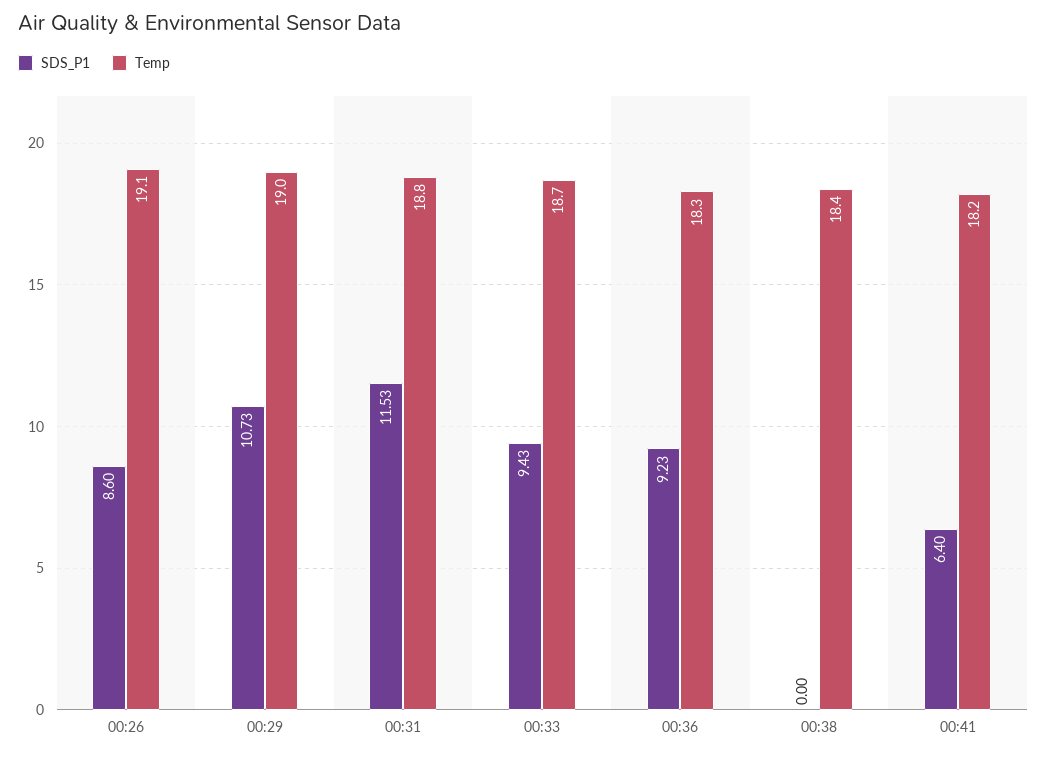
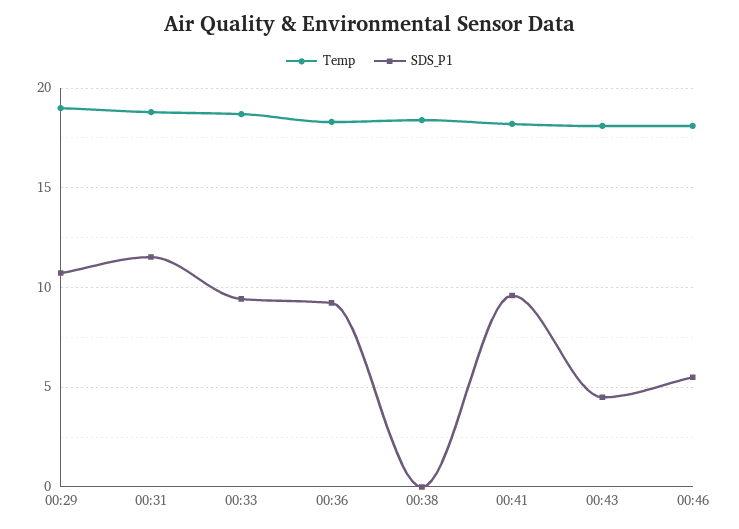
SDS_P1, 00:26: 8.6 -> none
Temp, 00:26: 19.1 -> none
SDS_P1, 00:41: 6.4 -> 9.5
Temp, 00:43: none -> 18
SDS_P1, 00:43: none -> 4.5
Temp, 00:46: none -> 18
SDS_P1, 00:46: none -> 5.5

